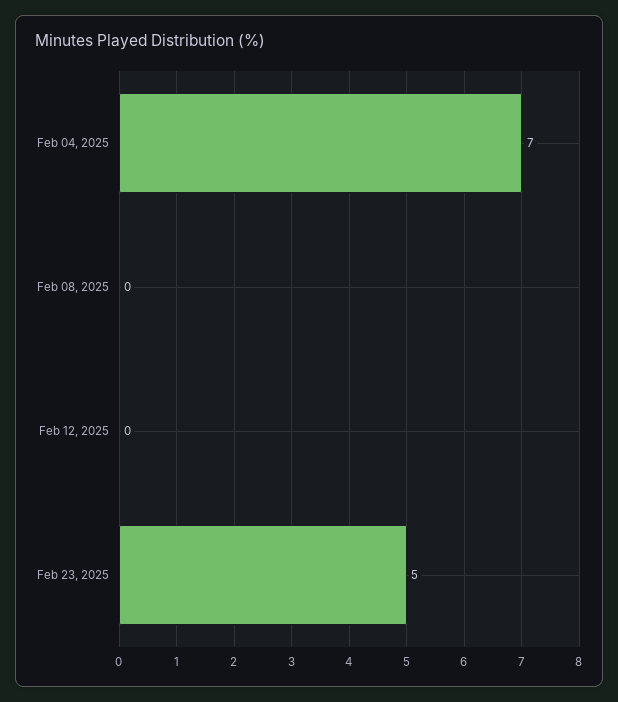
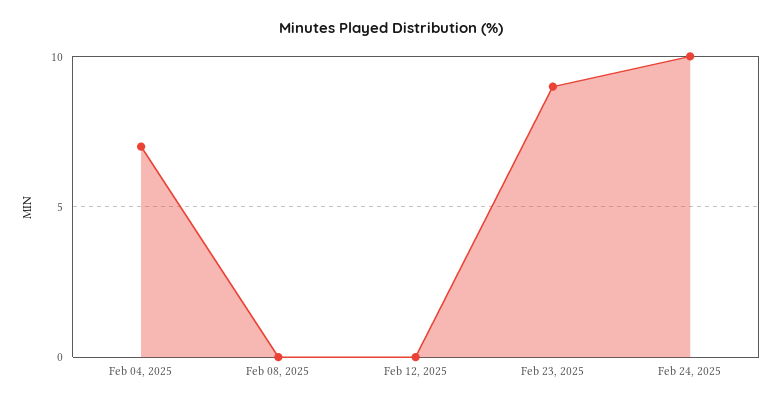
Feb 23, 2025: 5 -> 9
Feb 24, 2025: none -> 10

